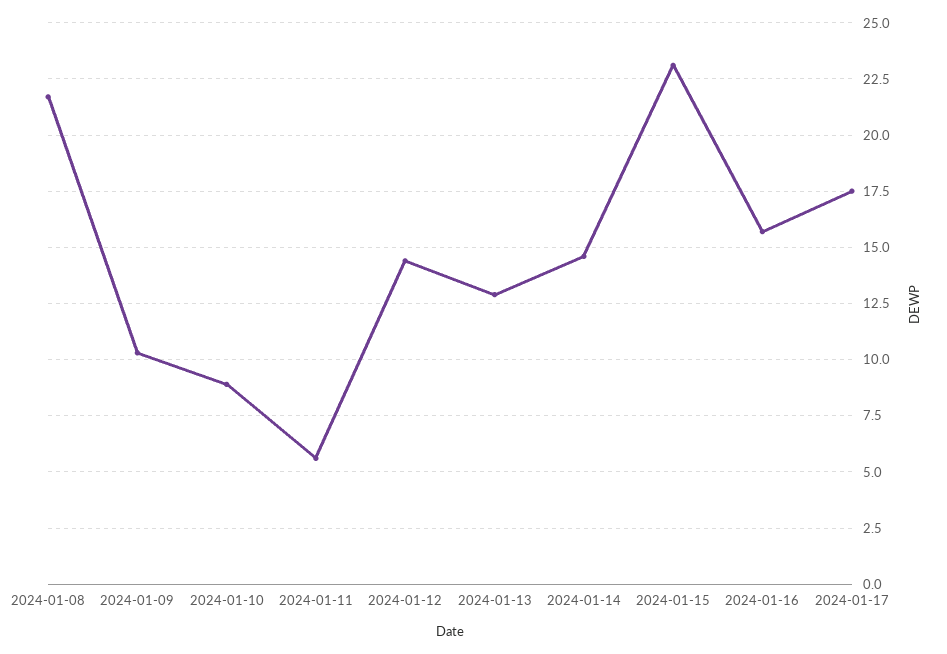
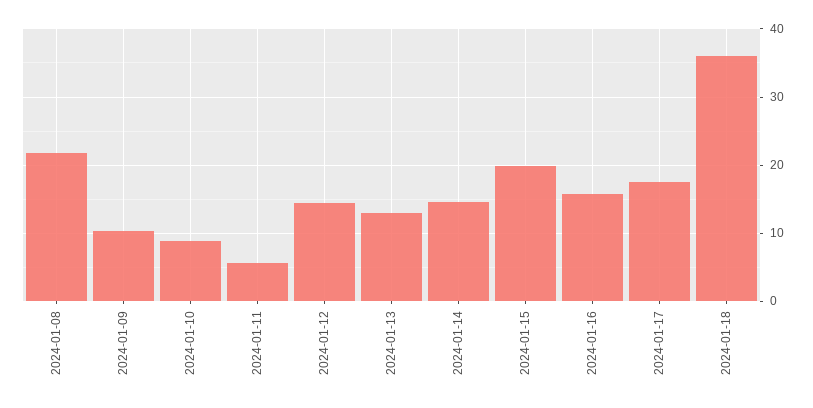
2024-01-15: 23 -> 20
2024-01-18: none -> 36

